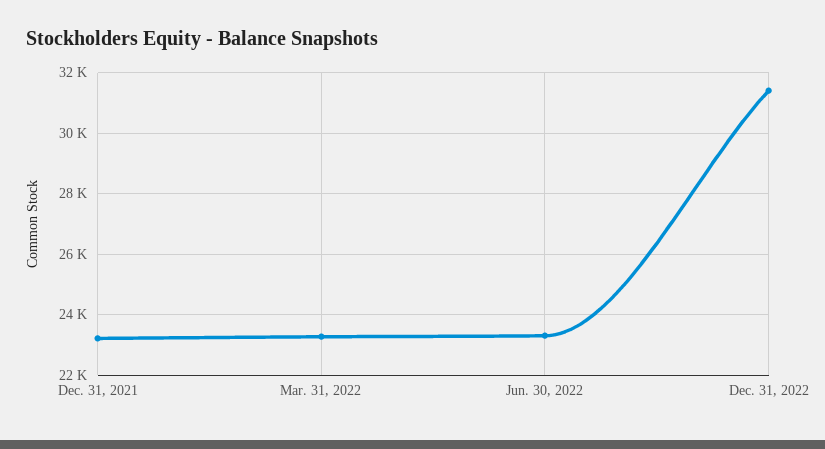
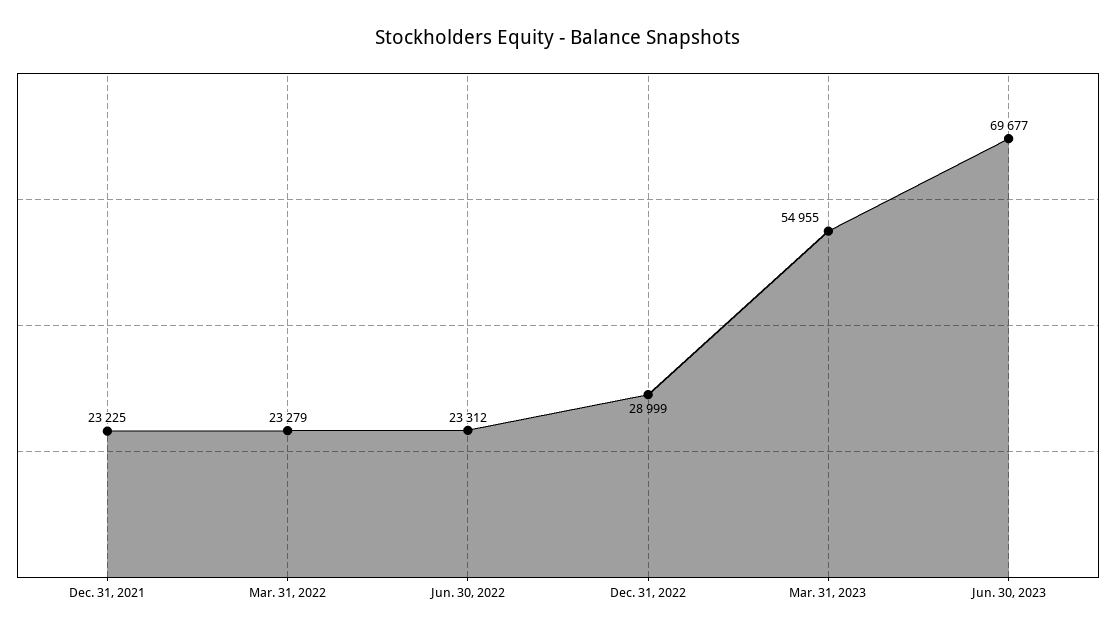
Dec. 31, 2022: 31400 -> 28999
Mar. 31, 2023: none -> 54955
Jun. 30, 2023: none -> 69677

